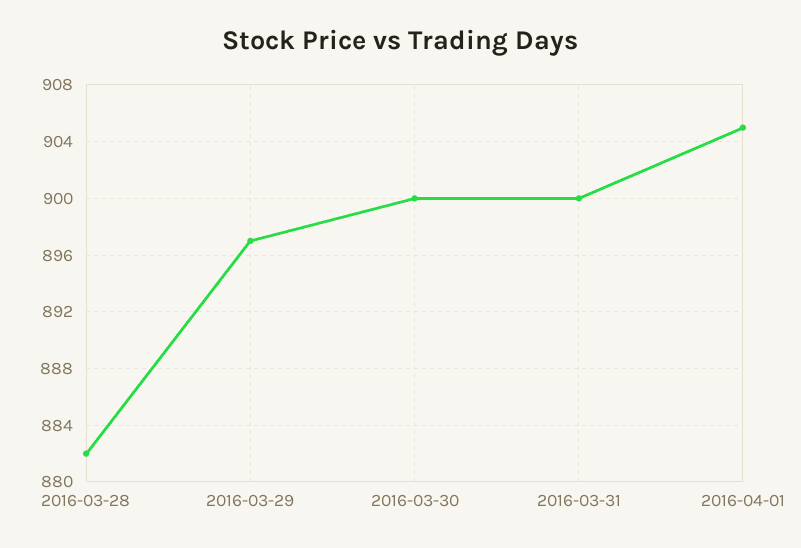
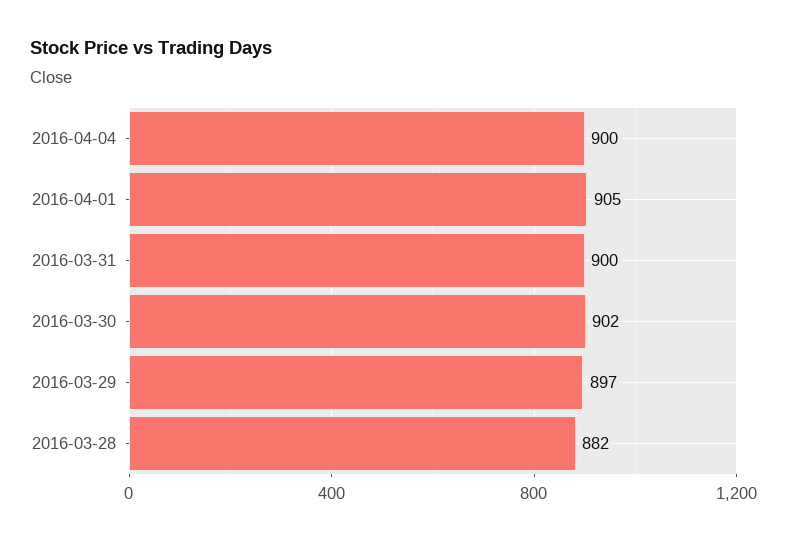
2016-03-30: 900 -> 902
2016-04-04: none -> 900

